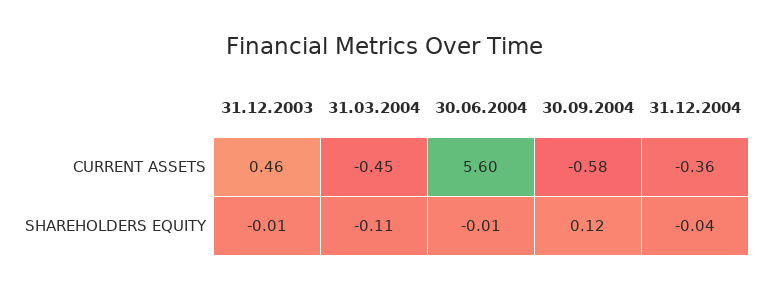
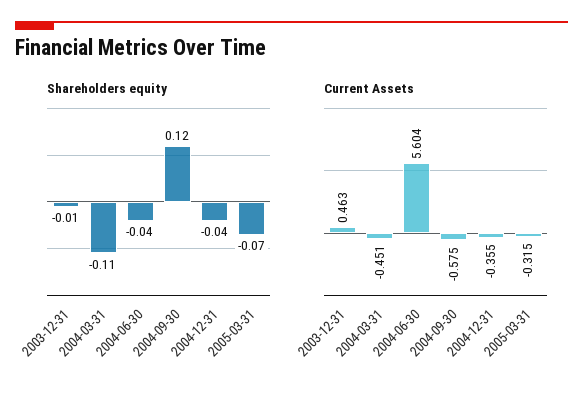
SHAREHOLDERS EQUITY, 30.06.2004: -0.01 -> -0.04
SHAREHOLDERS EQUITY, 2005-03-31: none -> -0.07
CURRENT ASSETS, 2005-03-31: none -> -0.315

